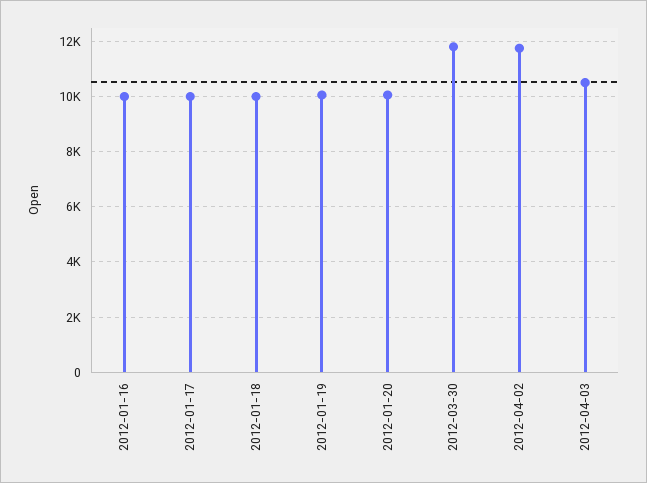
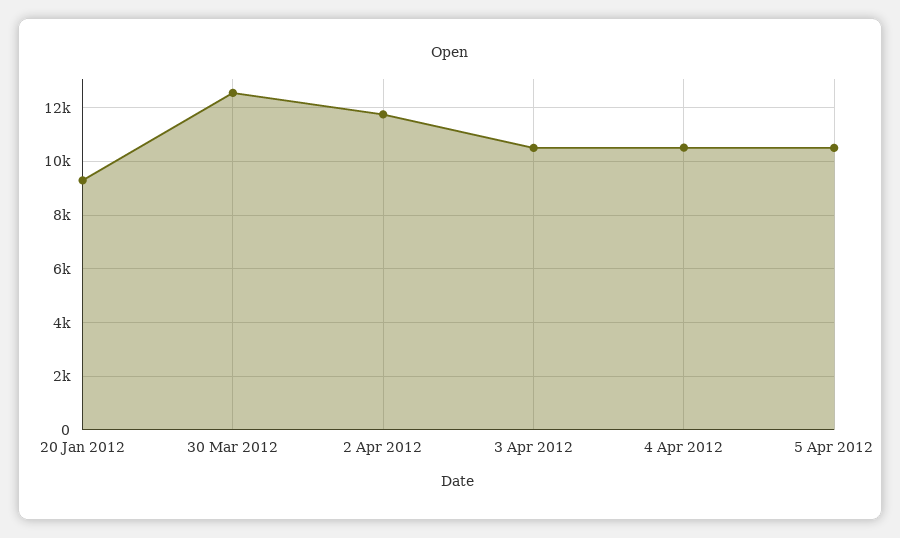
2012-01-16: 10000 -> none
2012-01-17: 10000 -> none
2012-01-18: 10000 -> none
2012-01-19: 10000 -> none
2012-01-20: 10000 -> 9250
2012-03-30: 11750 -> 12500
4 Apr 2012: none -> 10500
5 Apr 2012: none -> 10500

